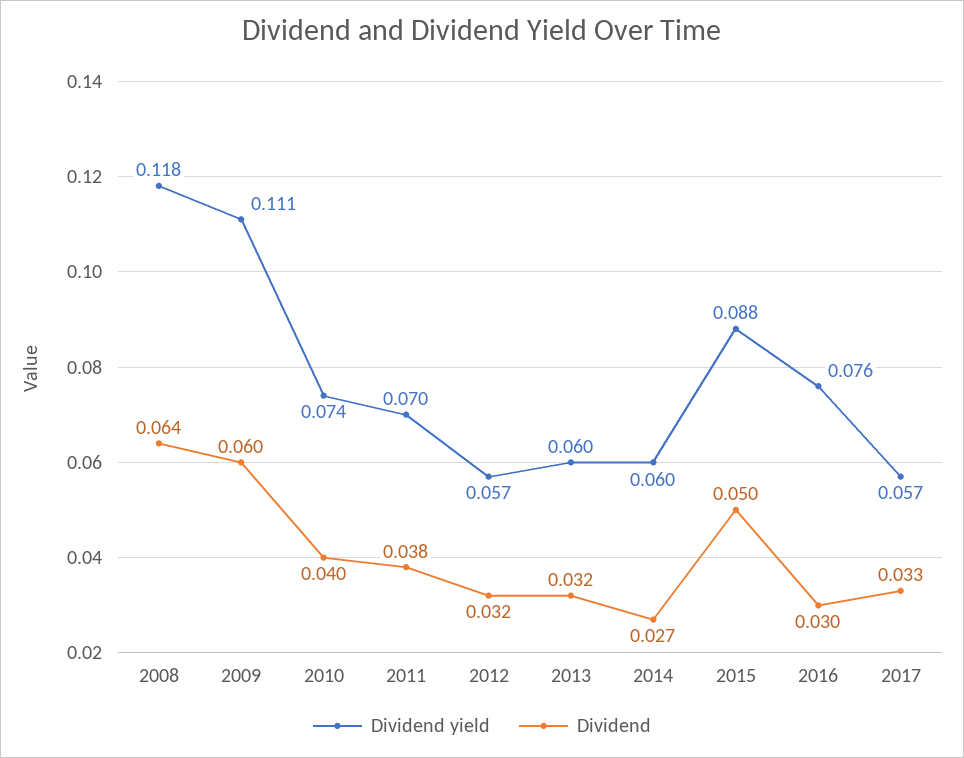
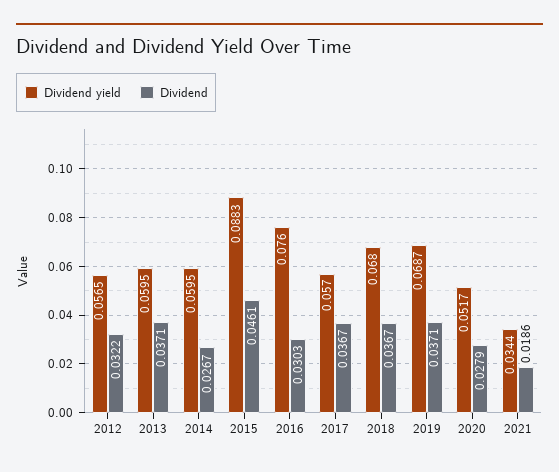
Dividend yield, 2008: 0.118 -> none
Dividend, 2008: 0.064 -> none
Dividend yield, 2009: 0.111 -> none
Dividend, 2009: 0.06 -> none
Dividend yield, 2010: 0.074 -> none
Dividend, 2010: 0.04 -> none
Dividend yield, 2011: 0.07 -> none
Dividend, 2011: 0.038 -> none
Dividend, 2013: 0.032 -> 0.0371
Dividend, 2015: 0.05 -> 0.0461
Dividend, 2017: 0.033 -> 0.0367
Dividend yield, 2018: none -> 0.068
Dividend, 2018: none -> 0.0367
Dividend yield, 2019: none -> 0.0687
Dividend, 2019: none -> 0.0371
Dividend yield, 2020: none -> 0.0517
Dividend, 2020: none -> 0.0279
Dividend yield, 2021: none -> 0.0344
Dividend, 2021: none -> 0.0186

